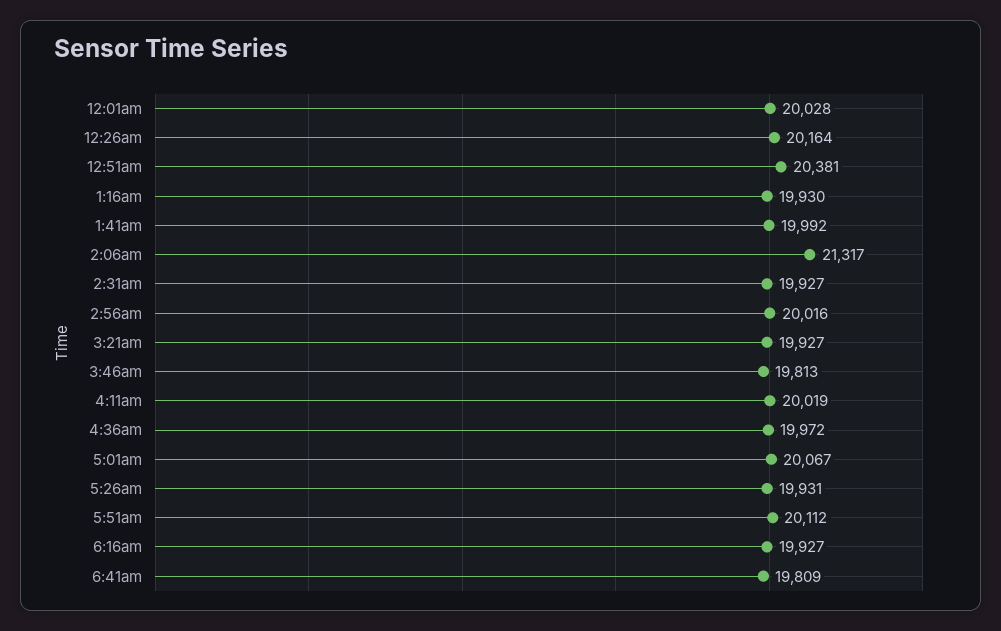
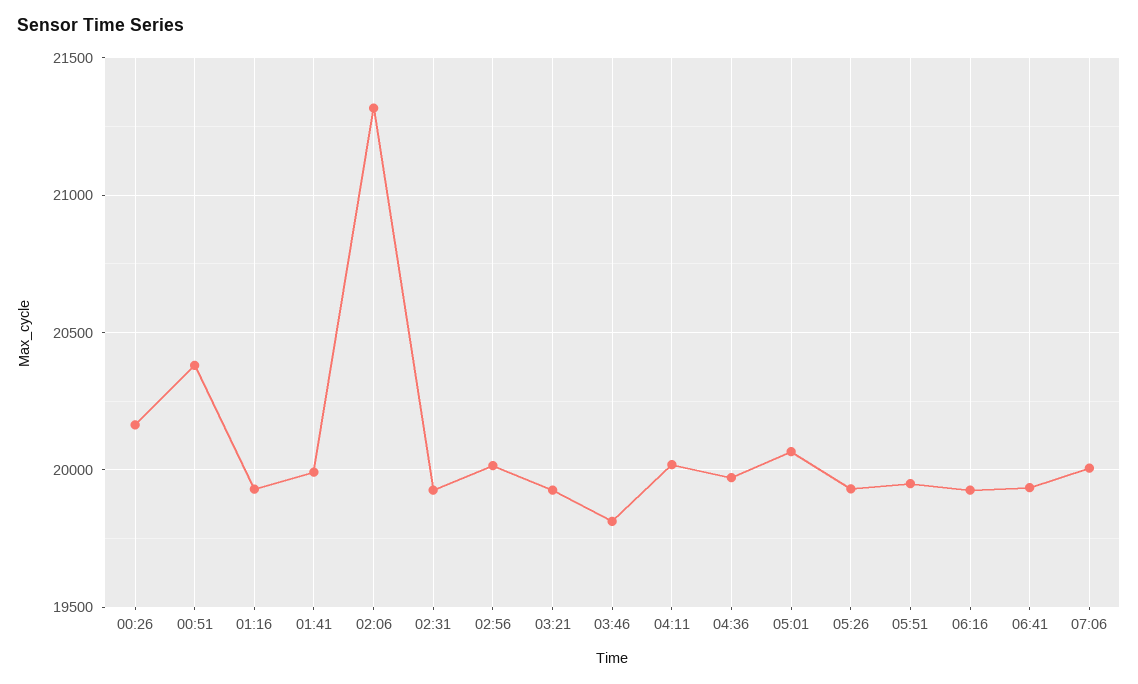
12:01am: 20028 -> none
5:51am: 20112 -> 19950
6:41am: 19809 -> 19950
07:06: none -> 20000

